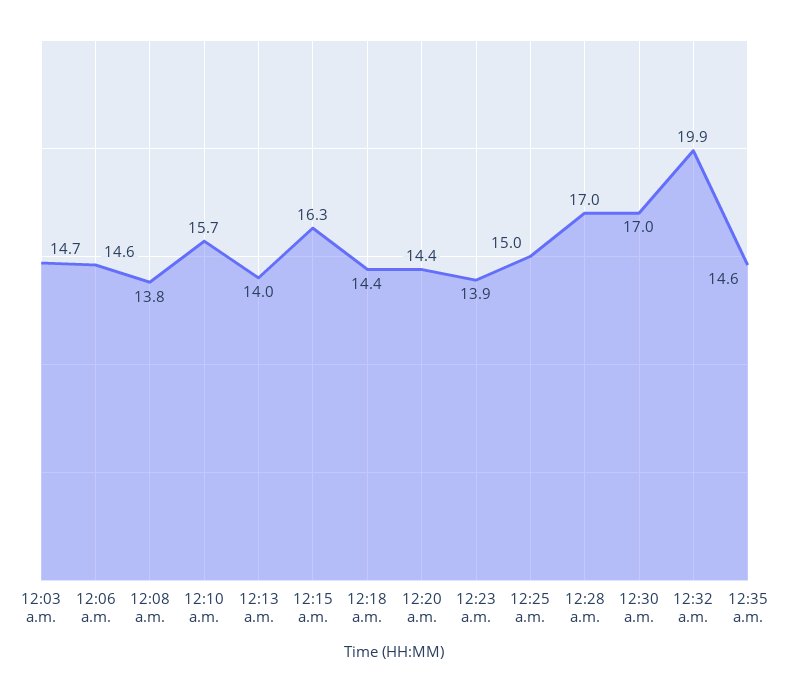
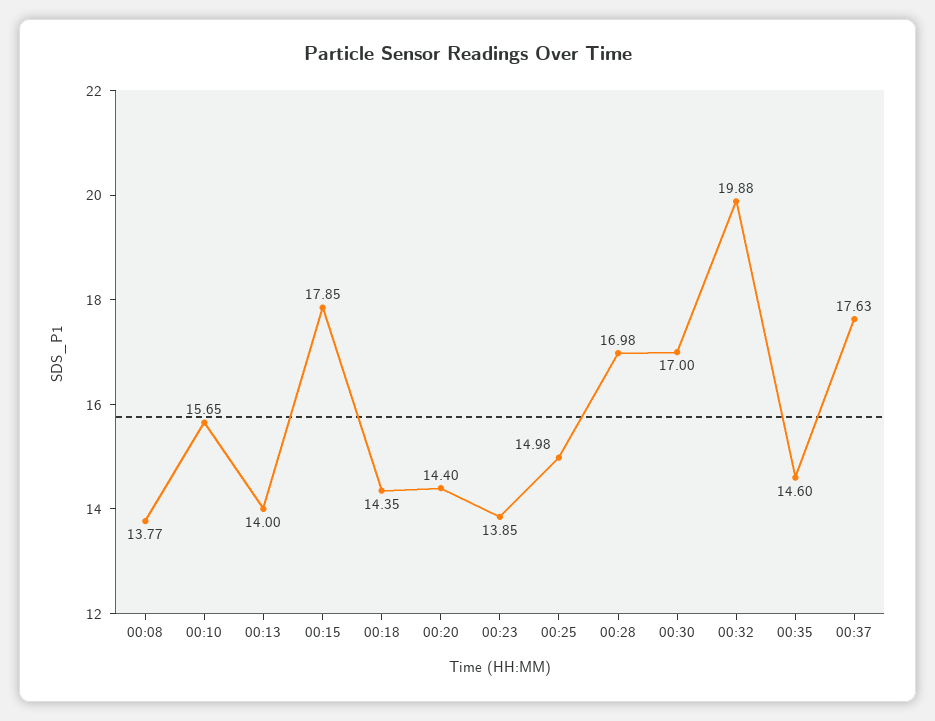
12:03 a.m.: 14.7 -> none
12:06 a.m.: 14.6 -> none
12:15 a.m.: 16.3 -> 17.85
00:37: none -> 17.63

